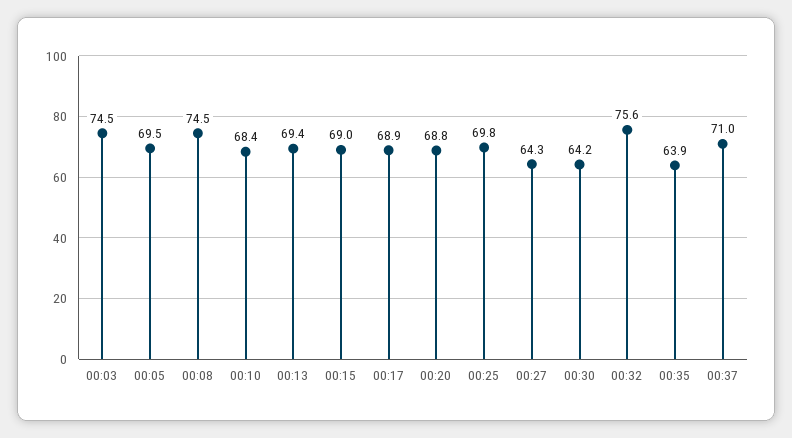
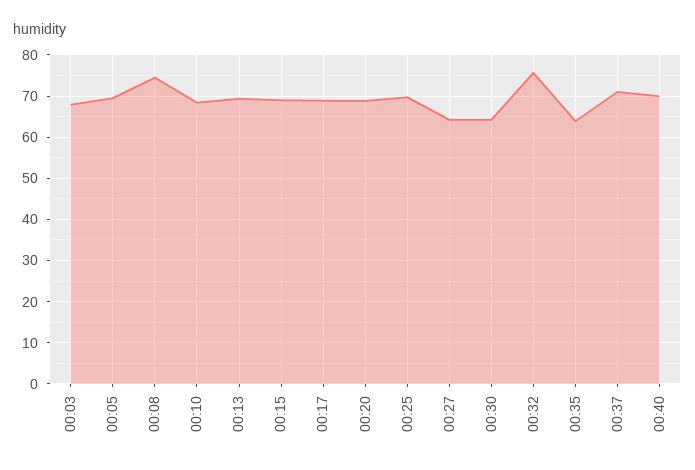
00:03: 74.5 -> 68
00:40: none -> 70

